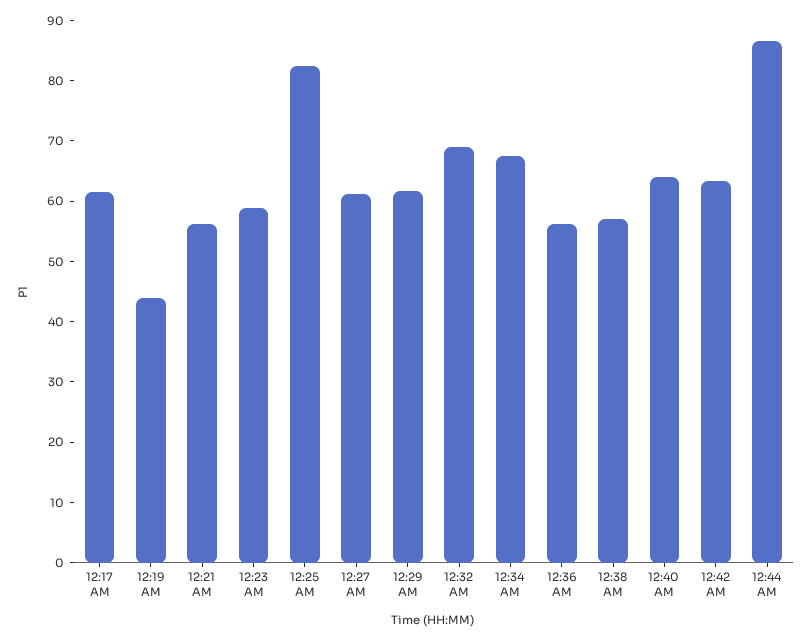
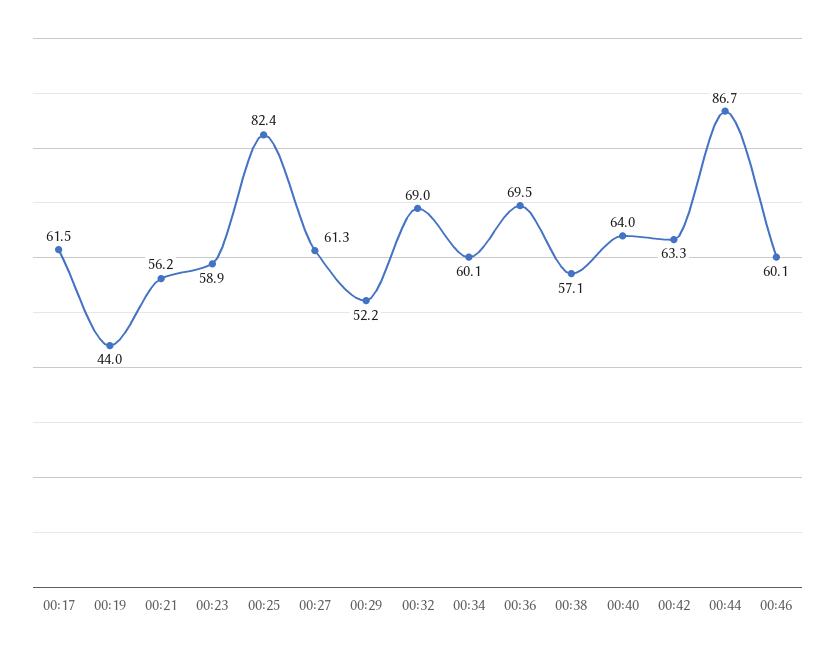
12:29 AM: 62 -> 52.2
12:34 AM: 68 -> 60.1
12:36 AM: 56 -> 69.5
00:46: none -> 60.1

